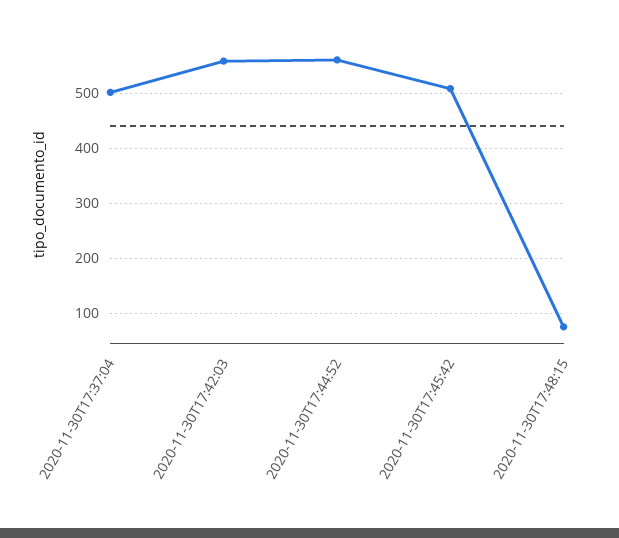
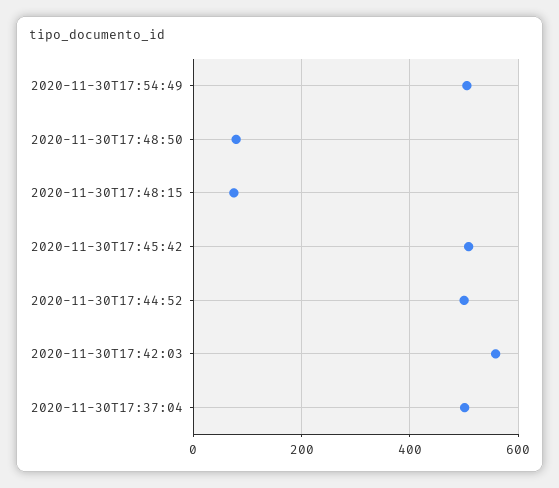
2020-11-30T17:44:52: 560 -> 500
2020-11-30T17:54:49: none -> 500
2020-11-30T17:48:50: none -> 80

